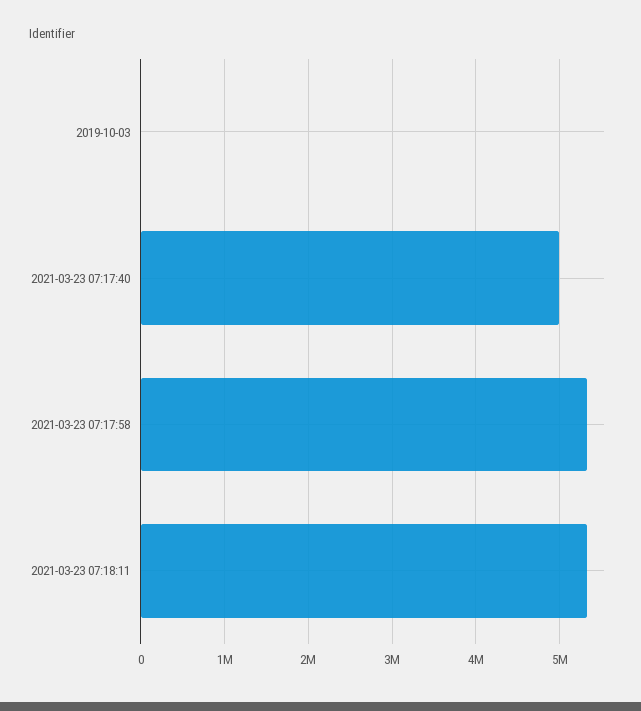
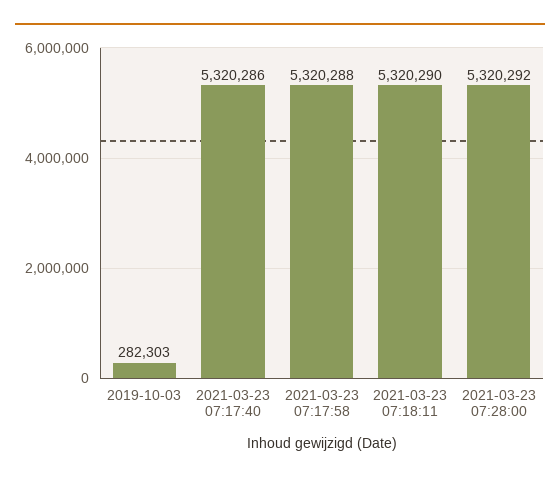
2019-10-03: 0 -> 282303
2021-03-23 07:17:40: 5000000 -> 5320286
2021-03-23 07:28:00: none -> 5320292

